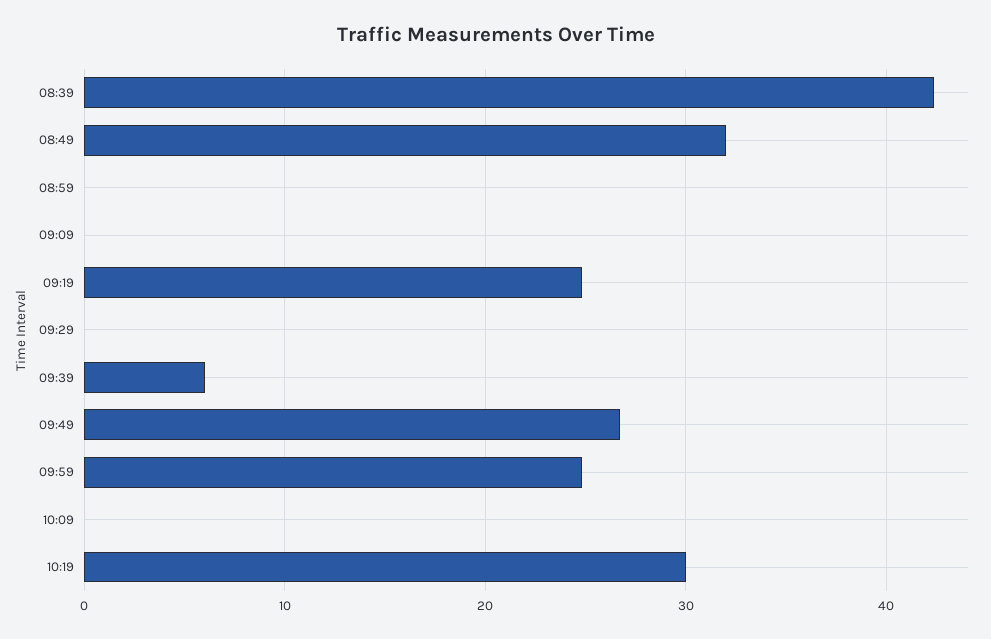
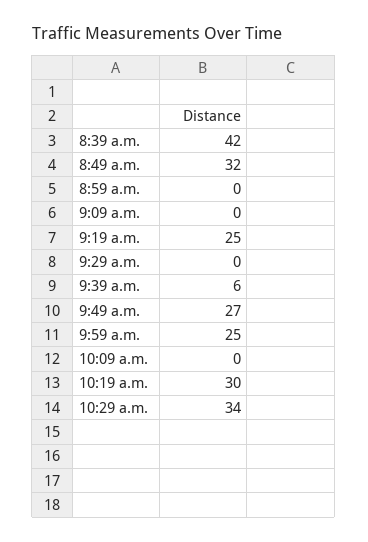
10:29 a.m.: none -> 34

